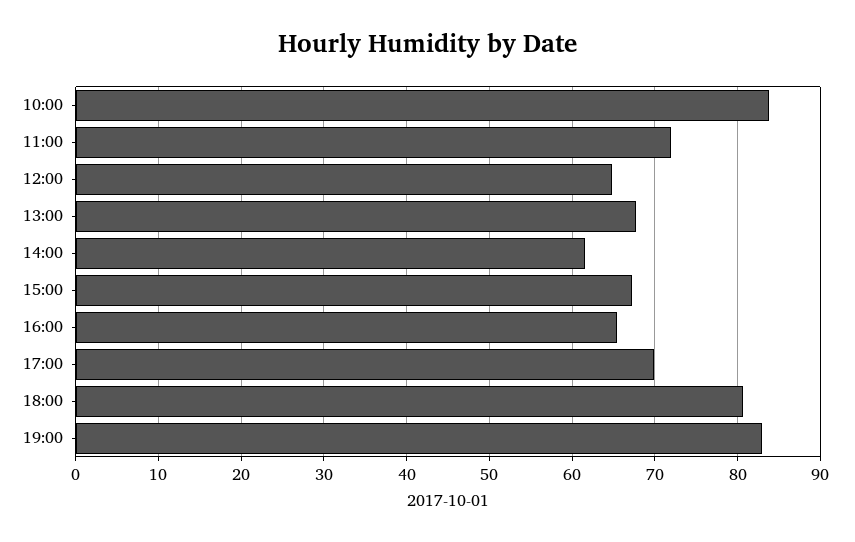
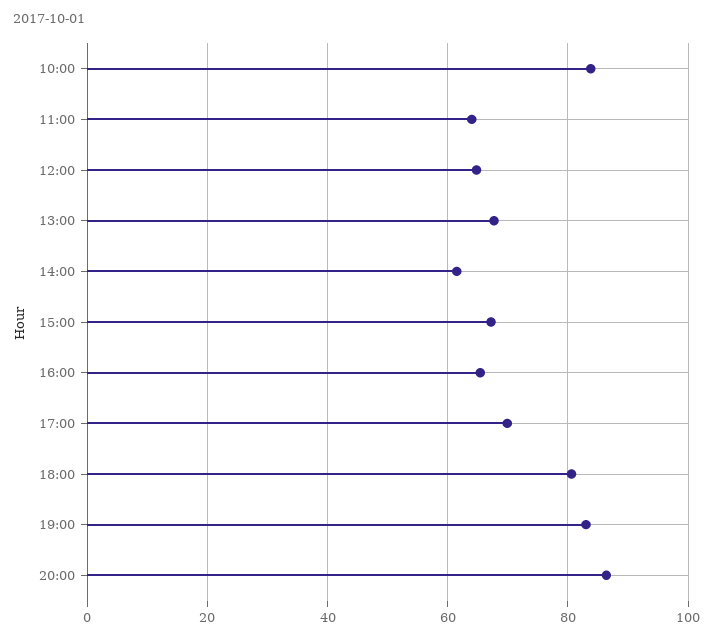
11:00: 72 -> 64
20:00: none -> 86

